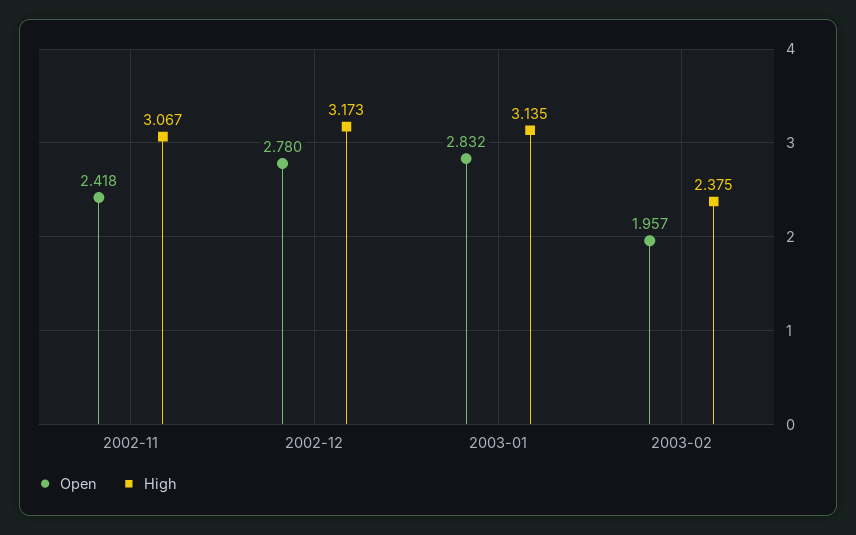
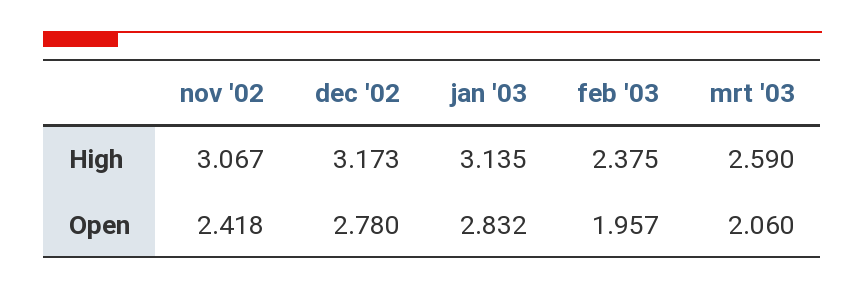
High, mrt '03: none -> 2.59
Open, mrt '03: none -> 2.06

